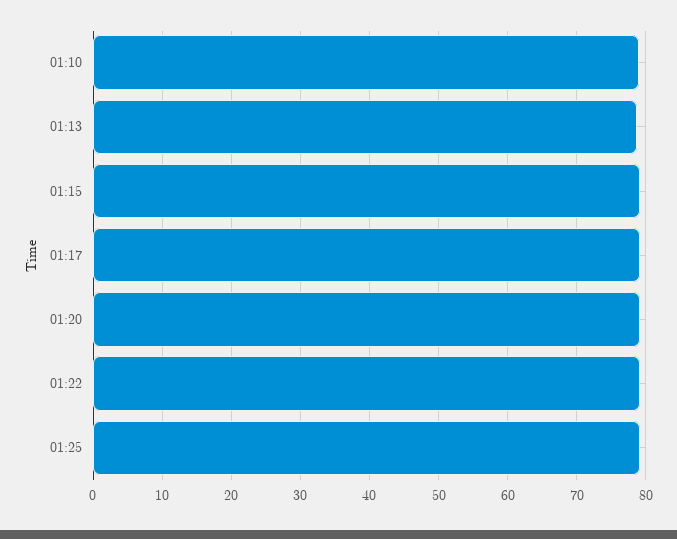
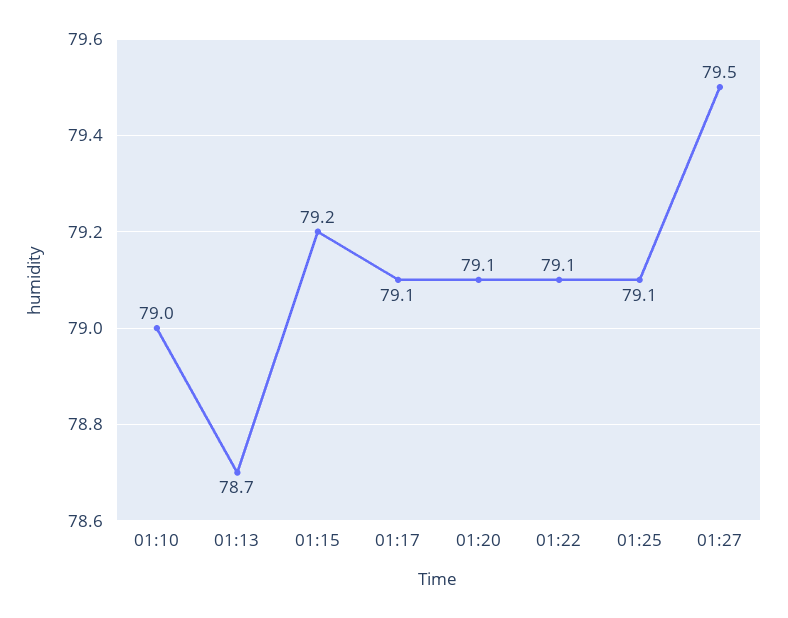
01:27: none -> 79.5

